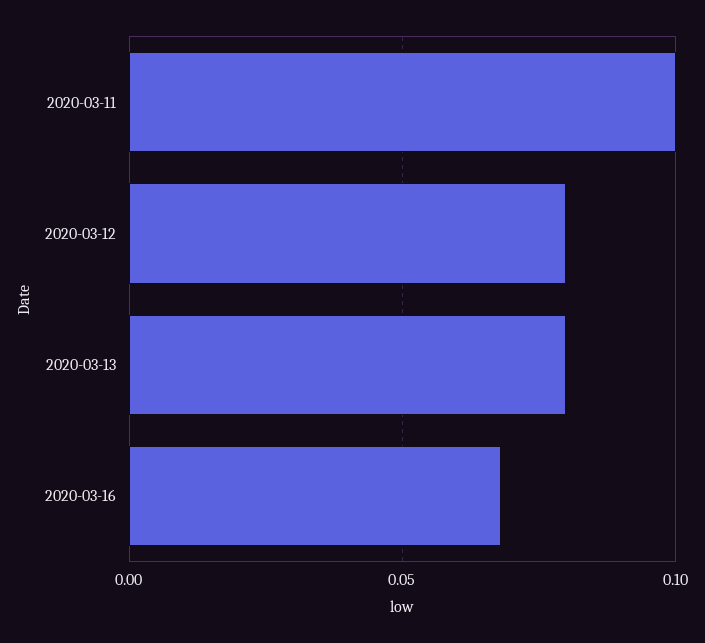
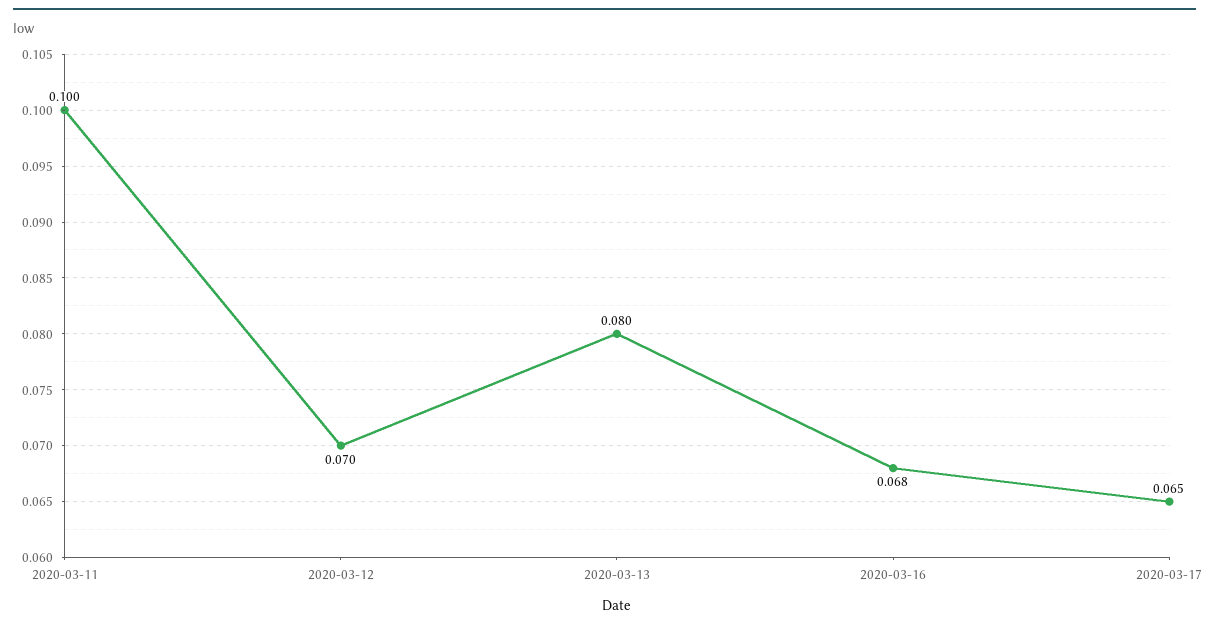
2020-03-12: 0.08 -> 0.07
2020-03-17: none -> 0.065

